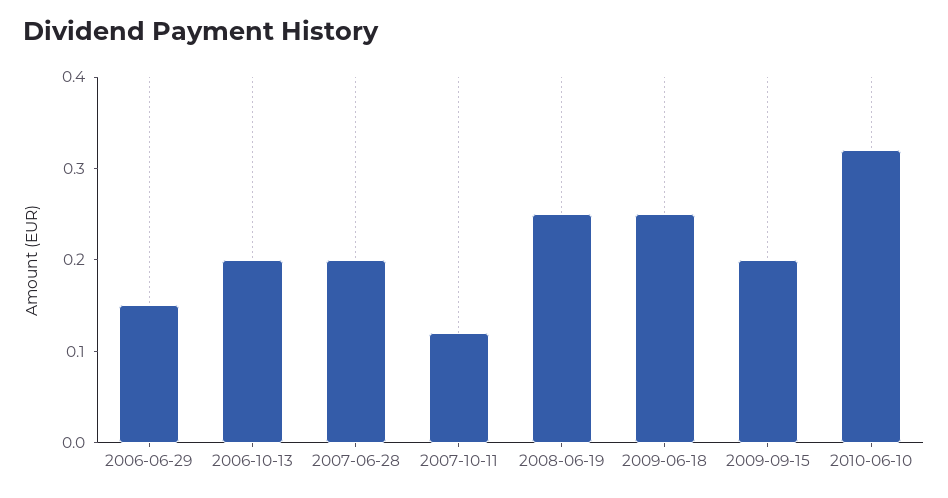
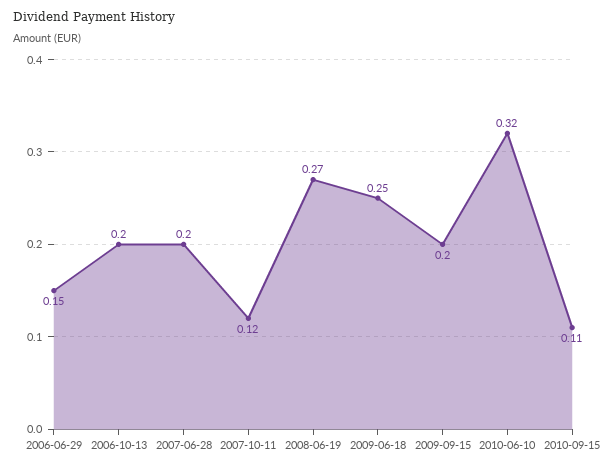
2008-06-19: 0.25 -> 0.27
2010-09-15: none -> 0.11

